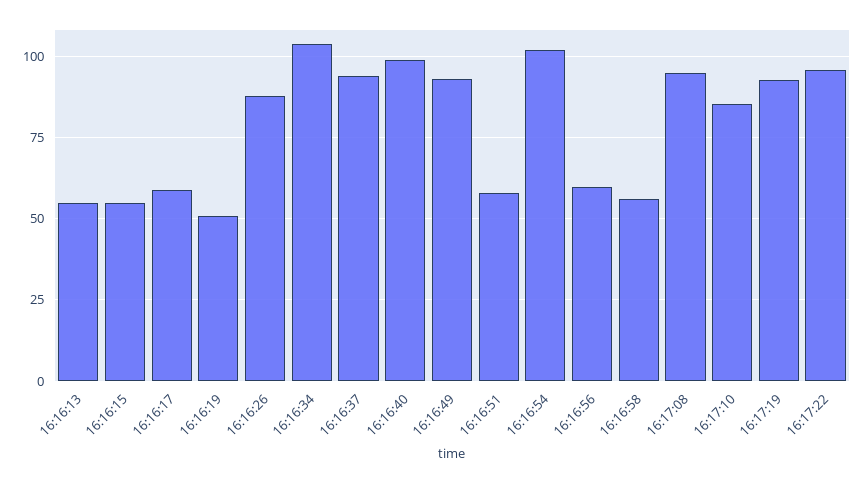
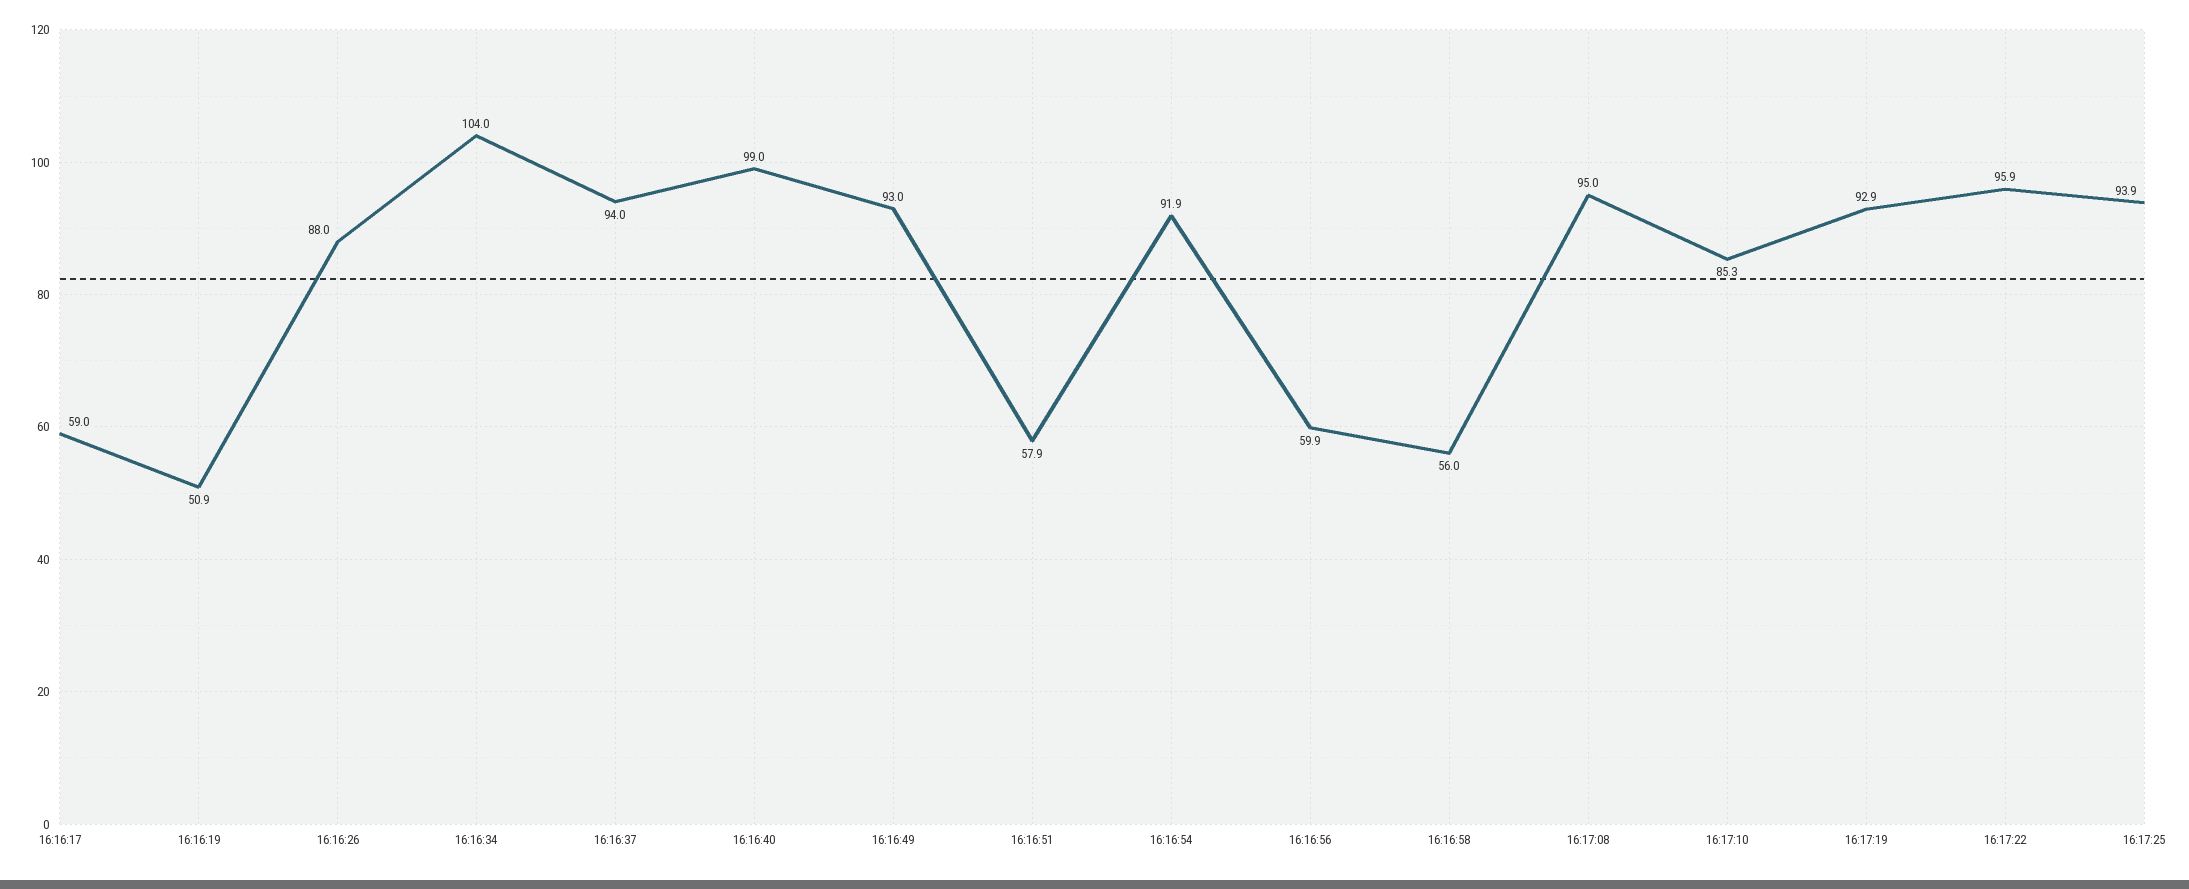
16:16:13: 55 -> none
16:16:15: 55 -> none
16:16:54: 102.5 -> 91.9
16:17:25: none -> 93.9

